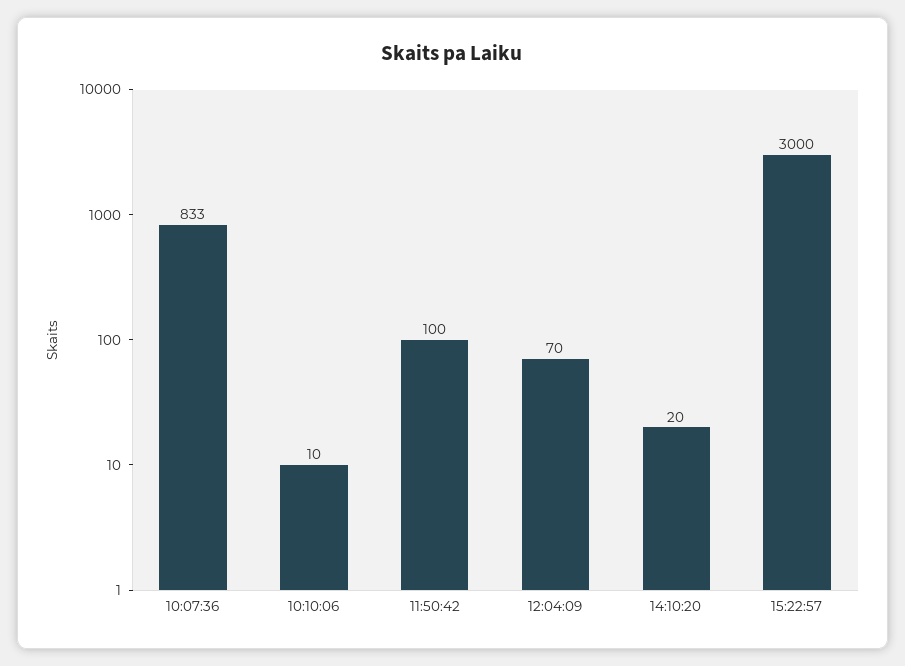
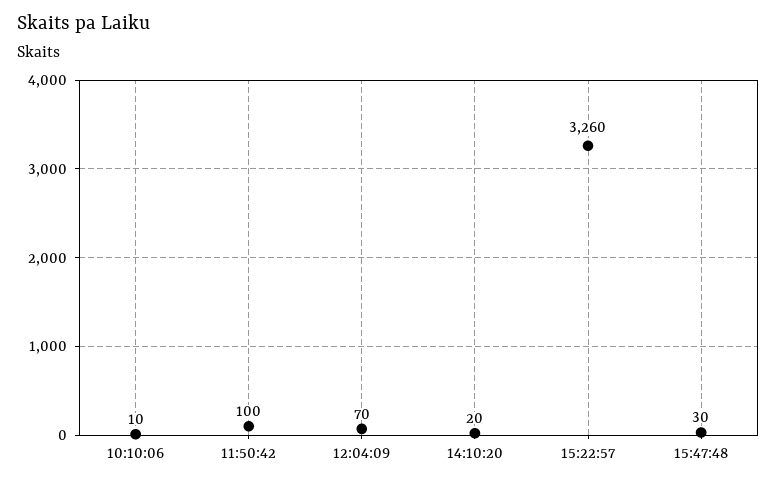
10:07:36: 833 -> none
15:22:57: 3000 -> 3260
15:47:48: none -> 30

